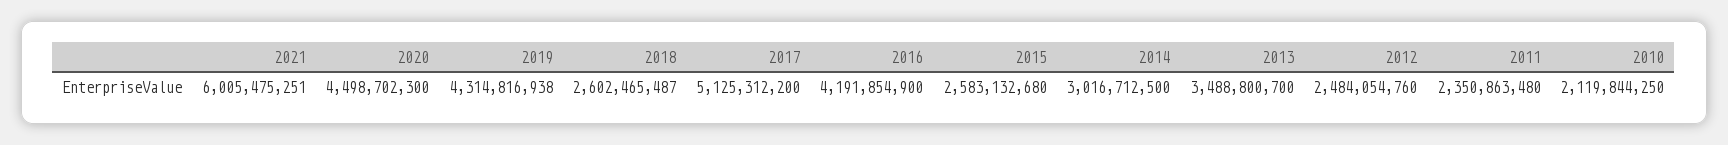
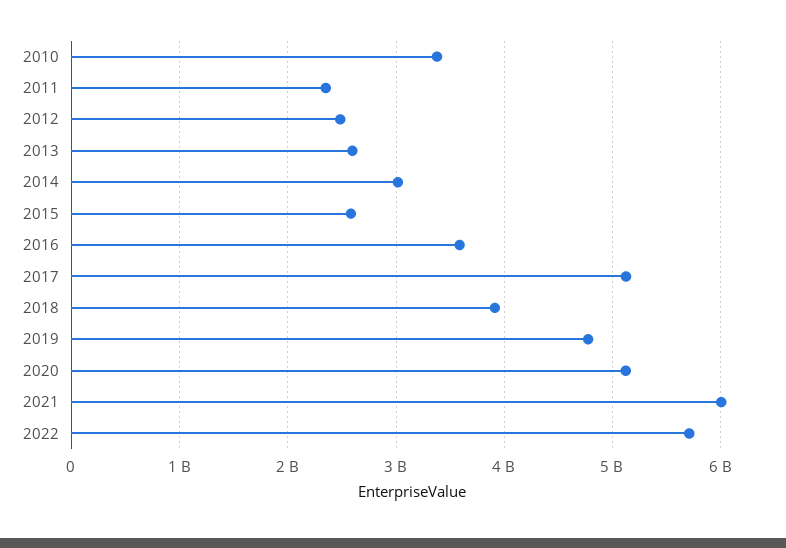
2020: 4498702300 -> 5100000000
2019: 4314816938 -> 4800000000
2018: 2602465487 -> 3900000000
2016: 4191854900 -> 3600000000
2013: 3488800700 -> 2600000000
2010: 2119844250 -> 3400000000
2022: none -> 5700000000

